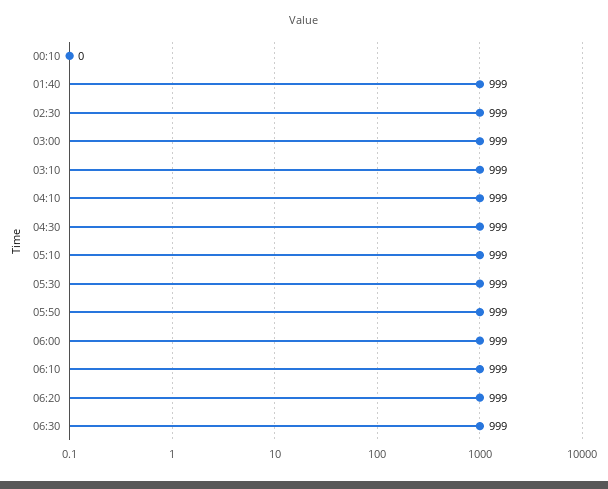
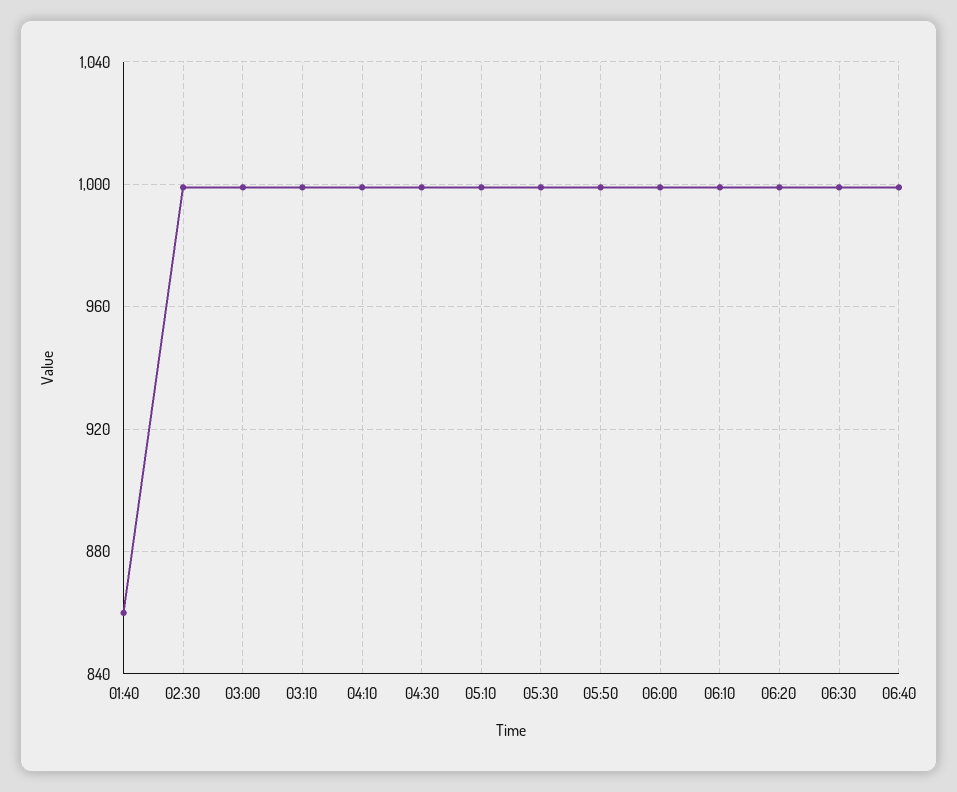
00:10: 0 -> none
01:40: 999 -> 860
06:40: none -> 1000

